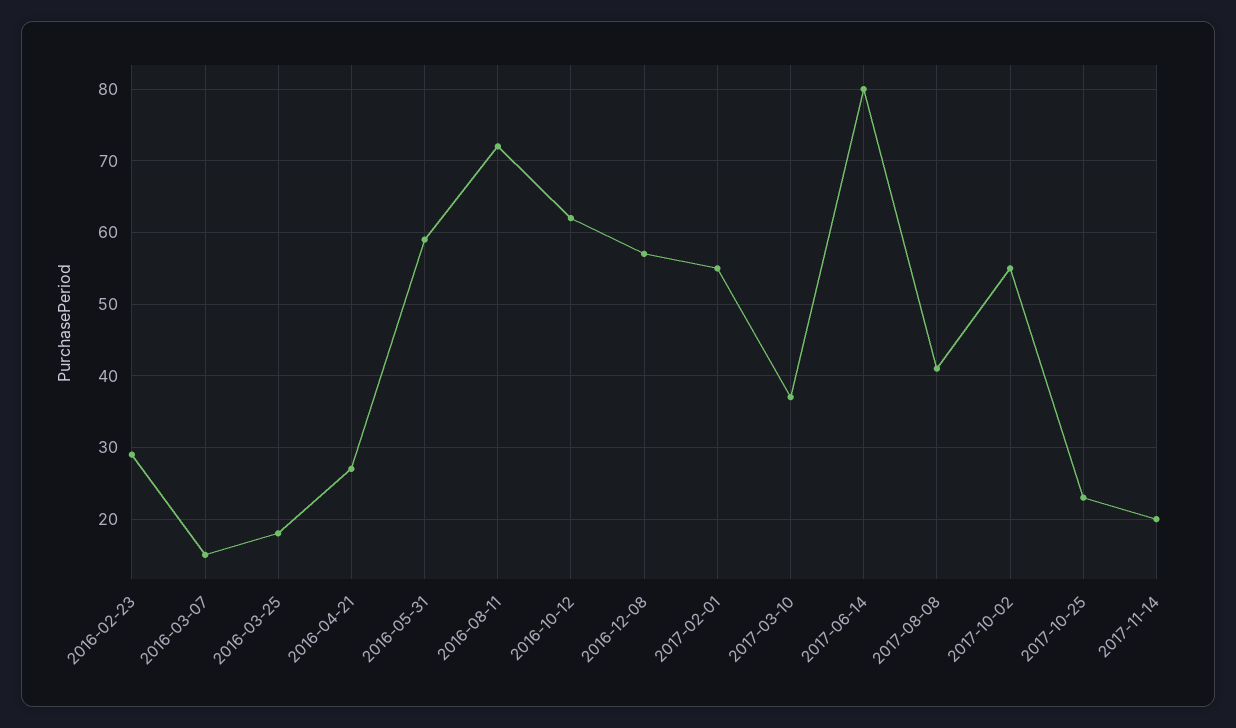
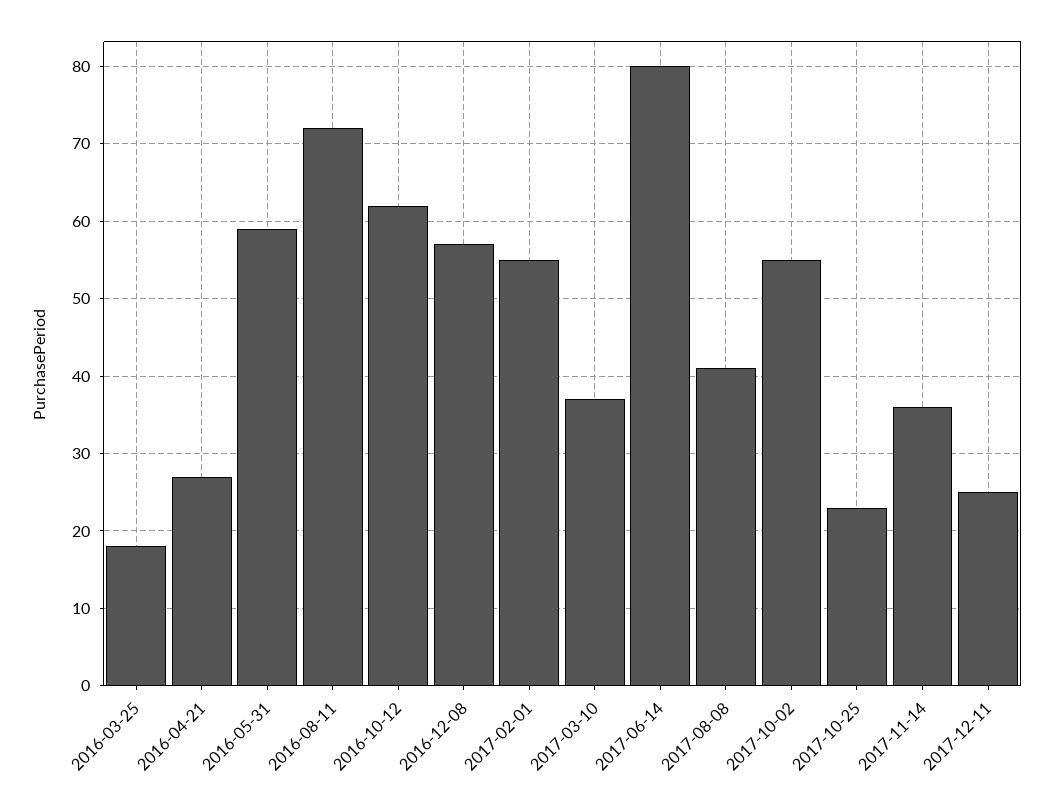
2016-02-23: 29 -> none
2016-03-07: 15 -> none
2017-11-14: 20 -> 36
2017-12-11: none -> 25

